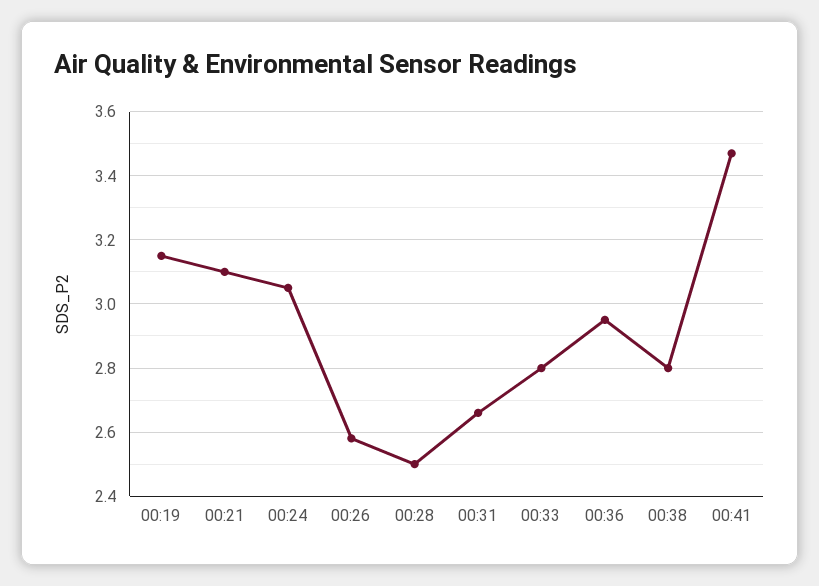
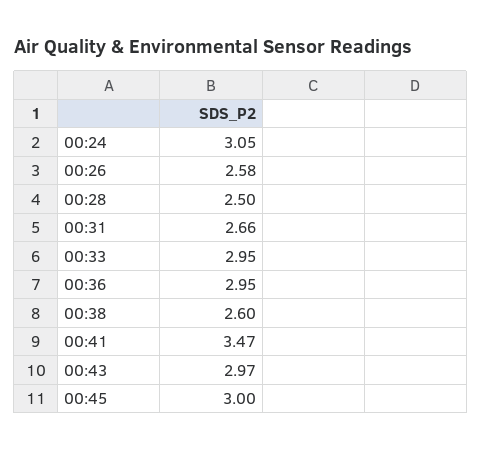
00:19: 3.15 -> none
00:21: 3.1 -> none
00:33: 2.8 -> 2.95
00:38: 2.8 -> 2.6
00:43: none -> 2.97
00:45: none -> 3

